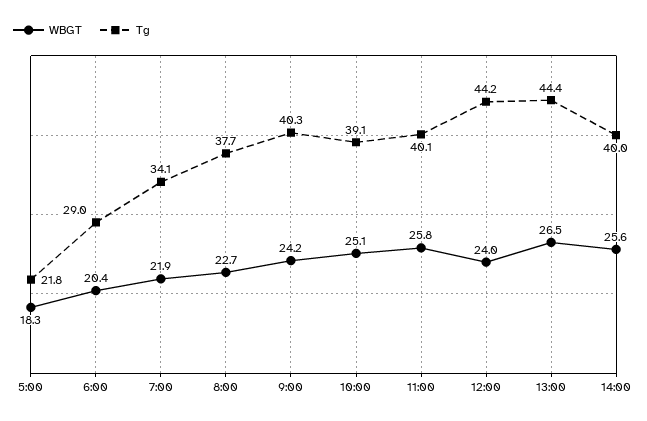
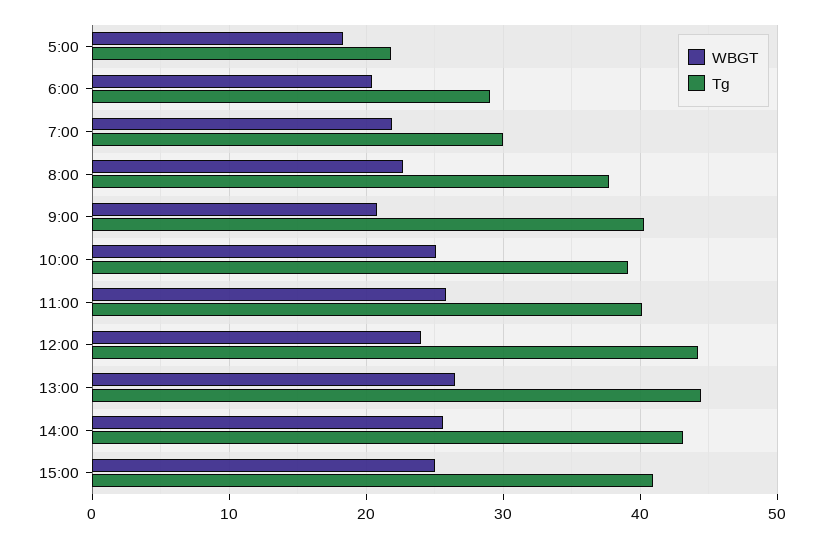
Tg, 7:00: 34.1 -> 30
WBGT, 9:00: 24.2 -> 21
Tg, 14:00: 40 -> 43
WBGT, 15:00: none -> 25
Tg, 15:00: none -> 41

